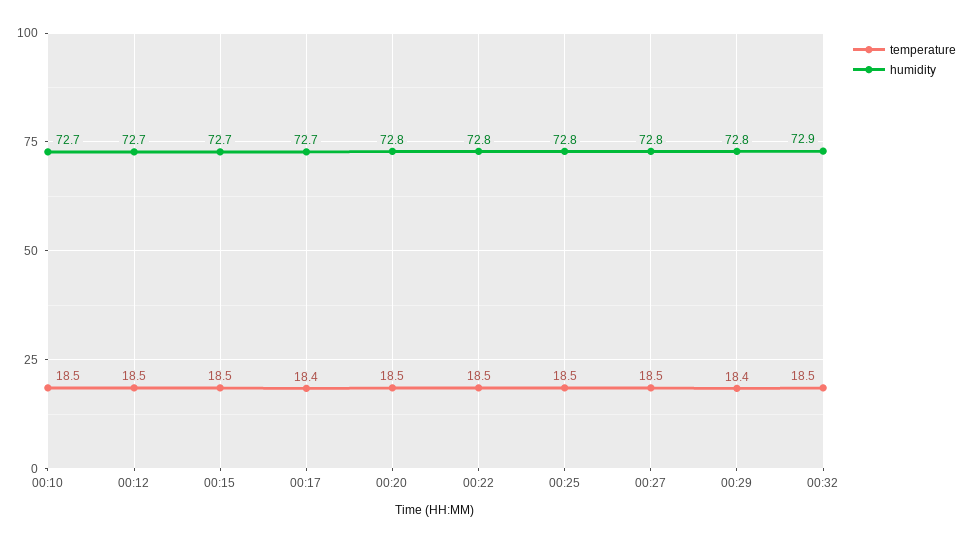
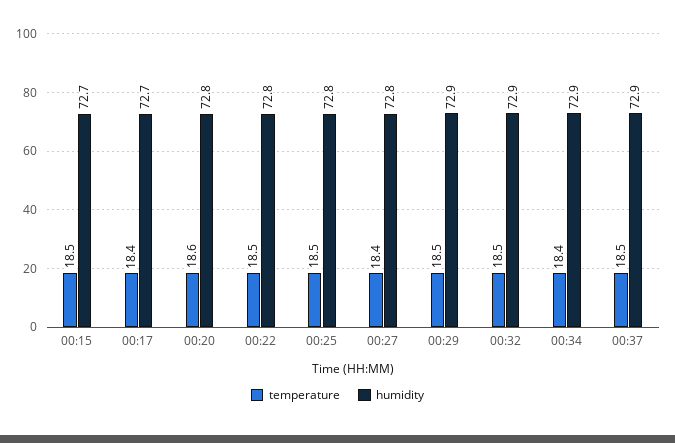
temperature, 00:10: 18.5 -> none
humidity, 00:10: 72.7 -> none
temperature, 00:12: 18.5 -> none
humidity, 00:12: 72.7 -> none
temperature, 00:20: 18.5 -> 18.6
temperature, 00:27: 18.5 -> 18.4
temperature, 00:29: 18.4 -> 18.5
humidity, 00:29: 72.8 -> 72.9
temperature, 00:34: none -> 18.4
humidity, 00:34: none -> 72.9
temperature, 00:37: none -> 18.5
humidity, 00:37: none -> 72.9

